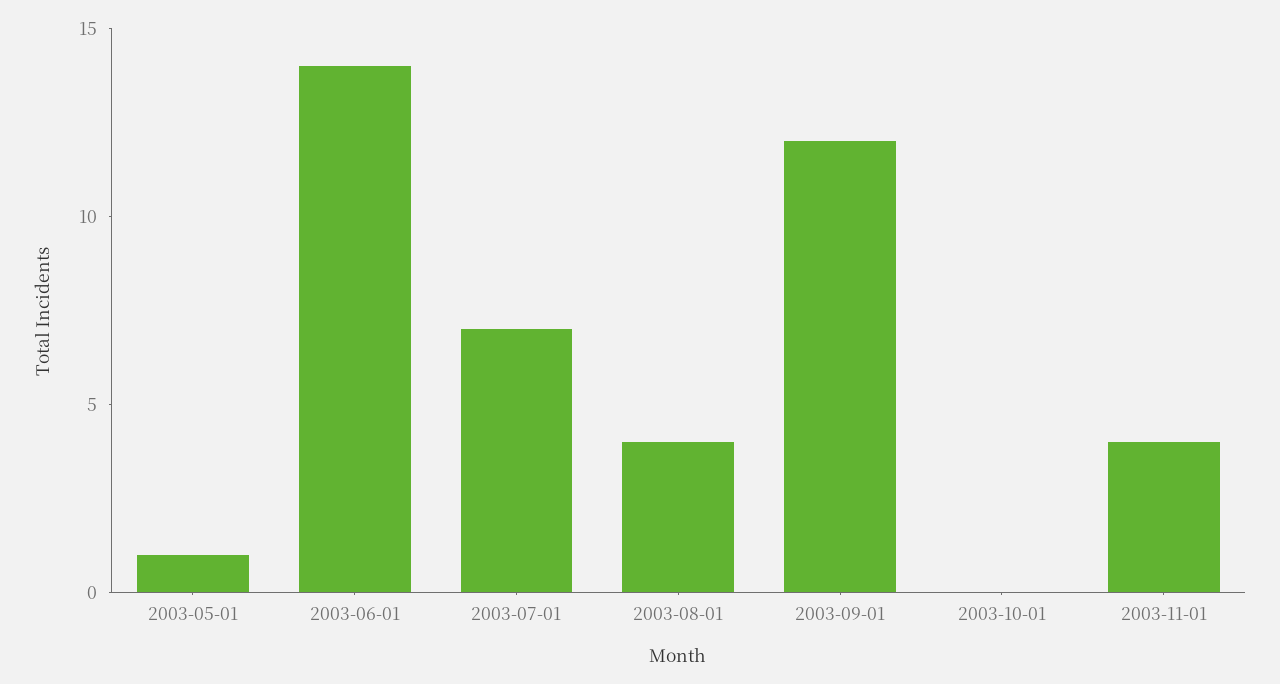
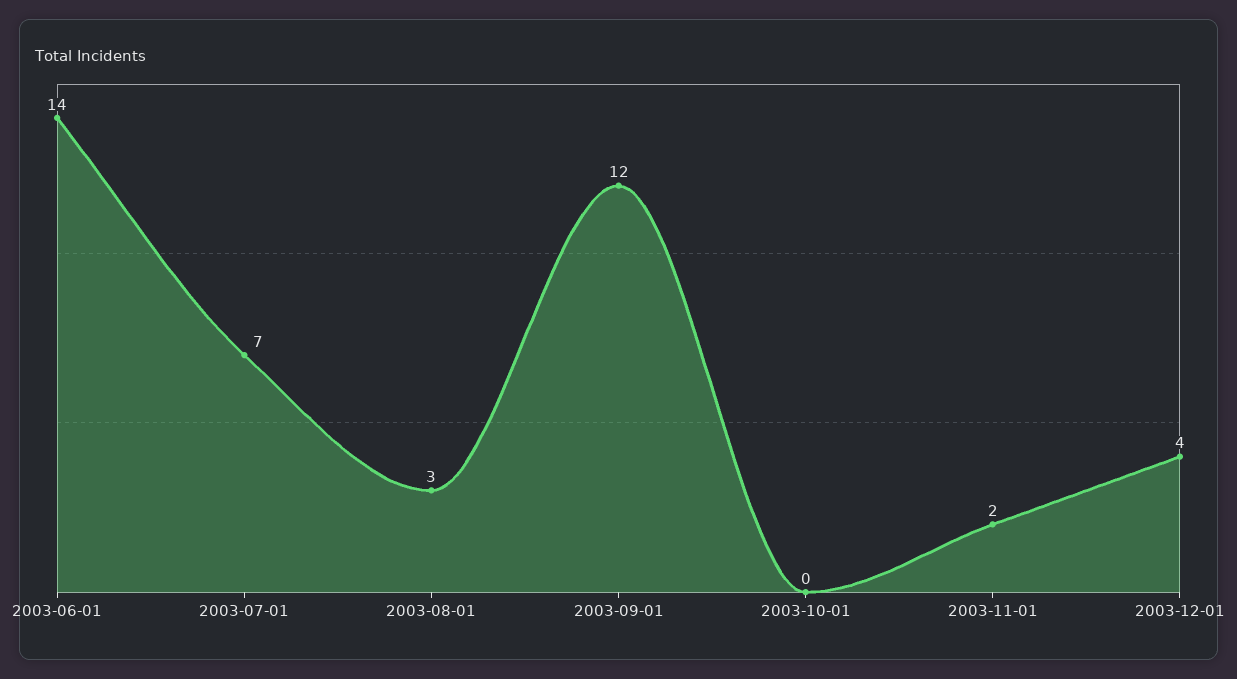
2003-05-01: 1 -> none
2003-08-01: 4 -> 3
2003-11-01: 4 -> 2
2003-12-01: none -> 4

